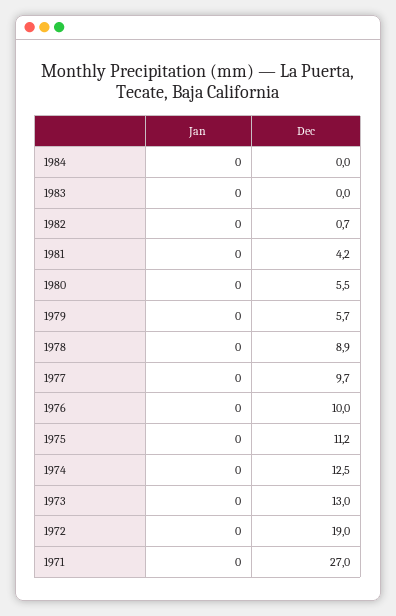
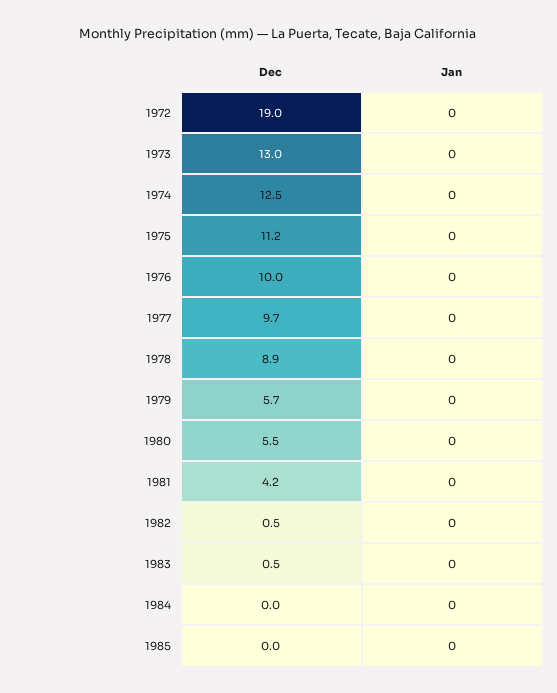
Dec, 1983: 0 -> 0.5
Dec, 1982: 0.7 -> 0.5
Jan, 1971: 0 -> none
Dec, 1971: 27 -> none
Dec, 1985: none -> 0
Jan, 1985: none -> 0

